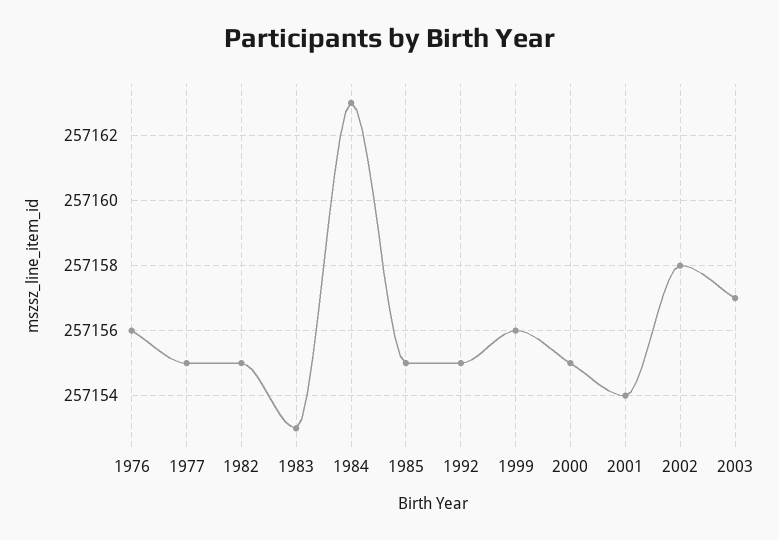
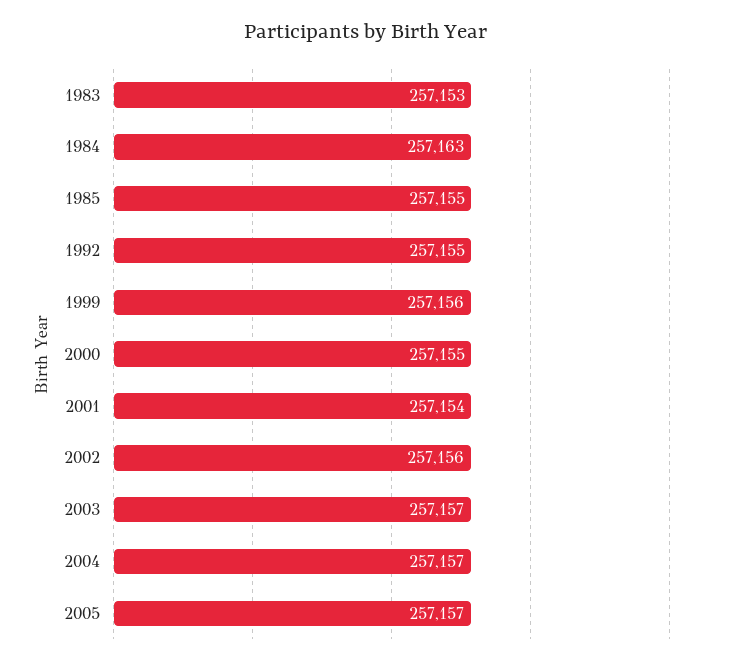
1976: 257156 -> none
1977: 257155 -> none
1982: 257155 -> none
2002: 257158 -> 257156
2004: none -> 257157
2005: none -> 257157

